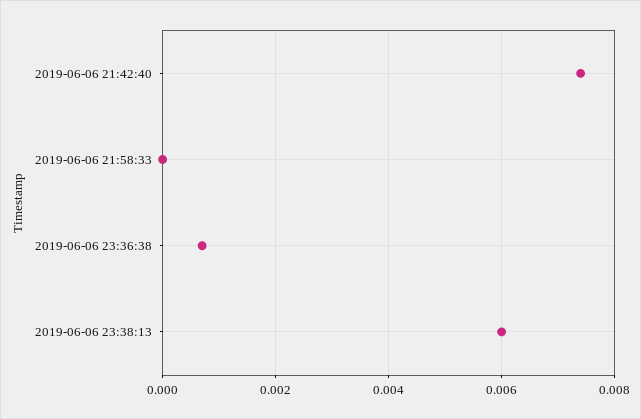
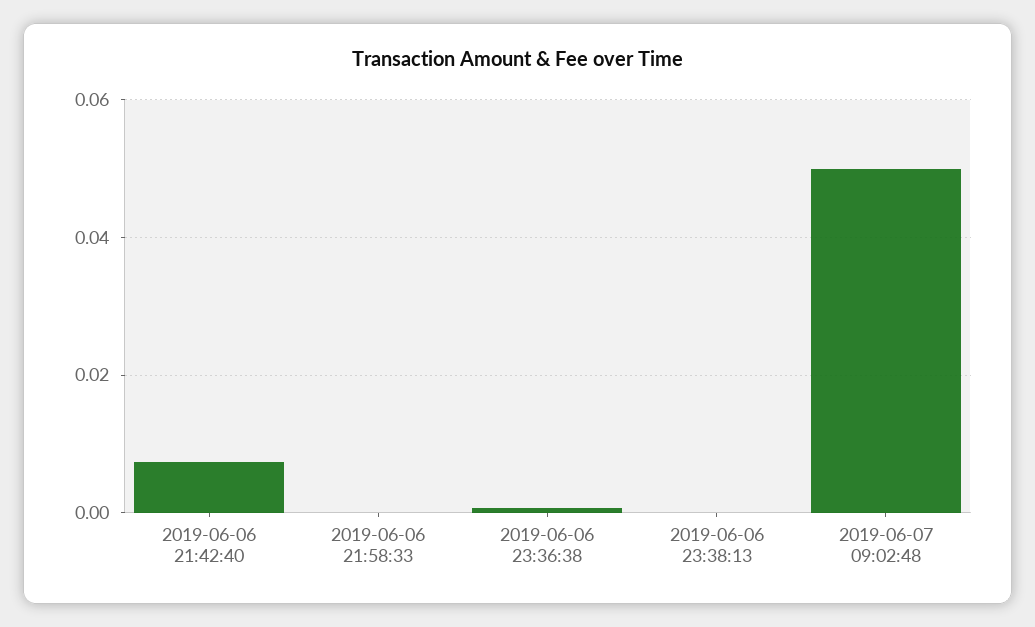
2019-06-06 23:38:13: 0.006 -> 0
2019-06-07 09:02:48: none -> 0.05

